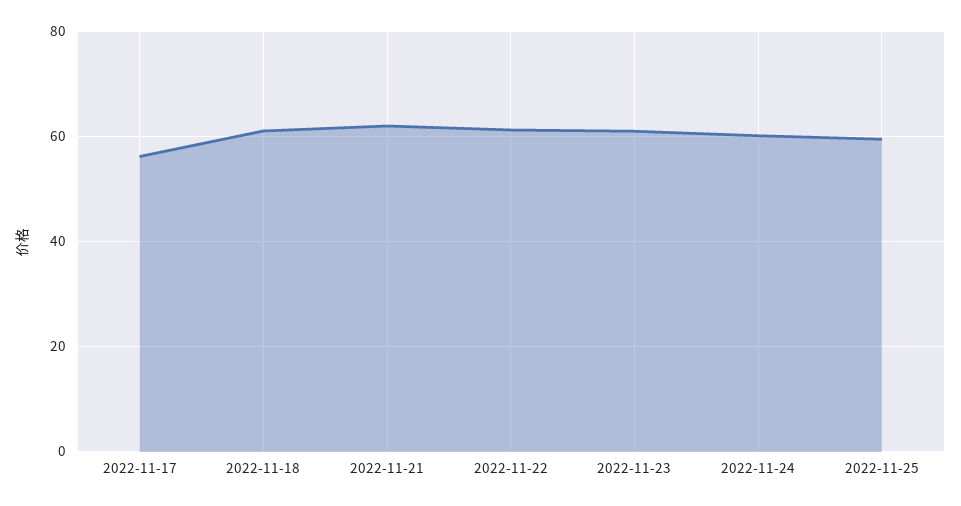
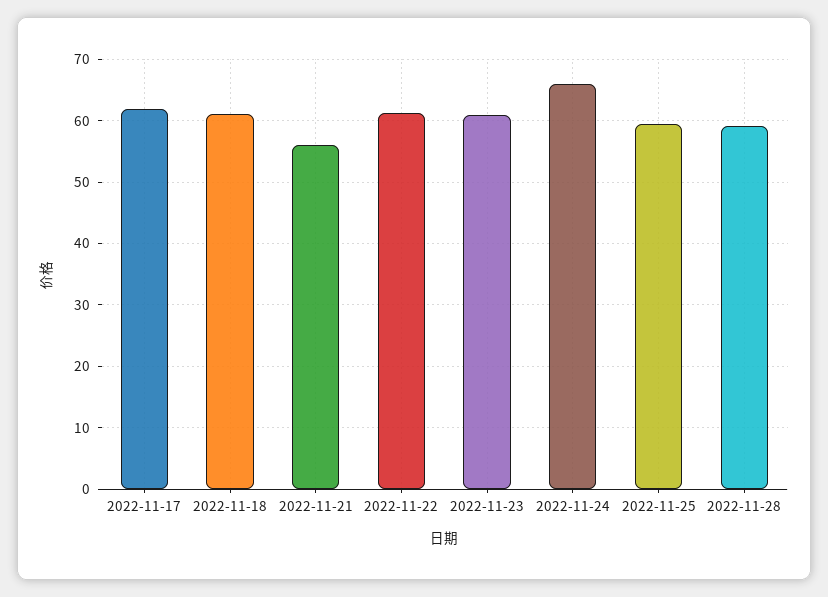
2022-11-17: 56 -> 62
2022-11-21: 62 -> 56
2022-11-24: 60 -> 66
2022-11-28: none -> 59

